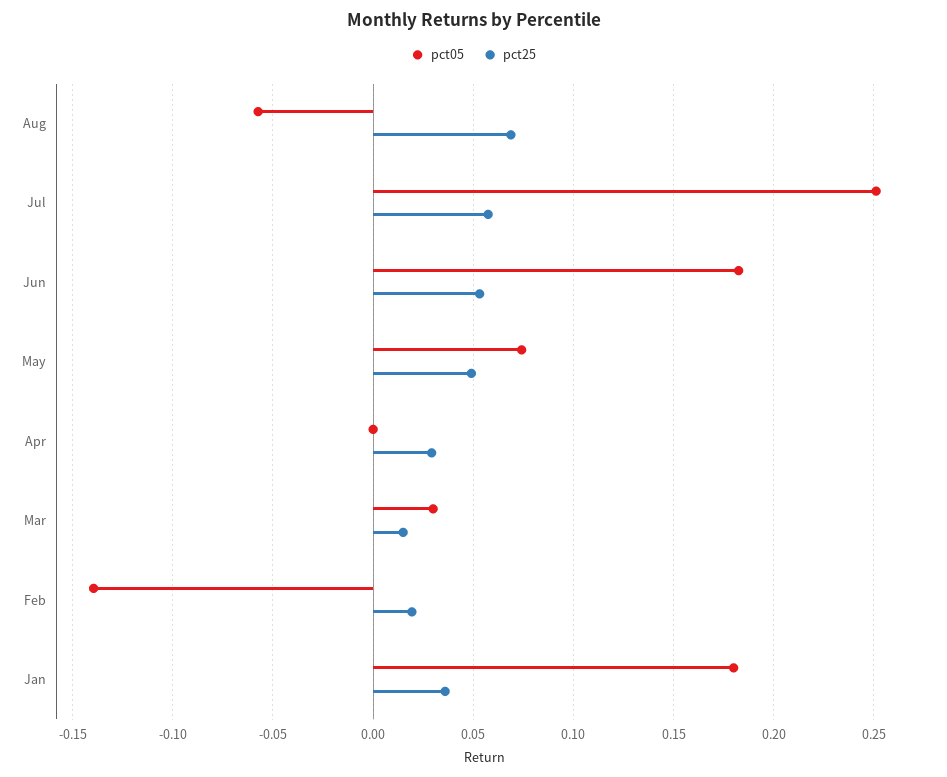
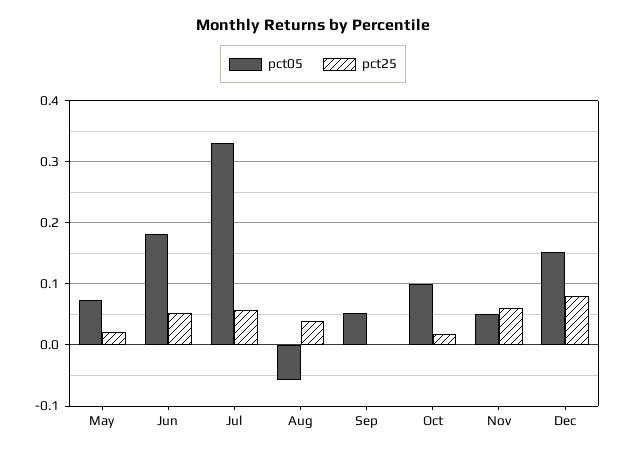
pct25, Aug: 0.07 -> 0.04
pct05, Jul: 0.25 -> 0.33
pct25, May: 0.05 -> 0.02
pct05, Apr: 0 -> none
pct25, Apr: 0.03 -> none
pct05, Mar: 0.03 -> none
pct25, Mar: 0.015 -> none
pct05, Feb: -0.14 -> none
pct25, Feb: 0.02 -> none
pct05, Jan: 0.18 -> none
pct25, Jan: 0.035 -> none
pct05, Sep: none -> 0.05
pct25, Sep: none -> 0
pct05, Oct: none -> 0.1
pct25, Oct: none -> 0.02
pct05, Nov: none -> 0.05
pct25, Nov: none -> 0.06
pct05, Dec: none -> 0.15
pct25, Dec: none -> 0.08

